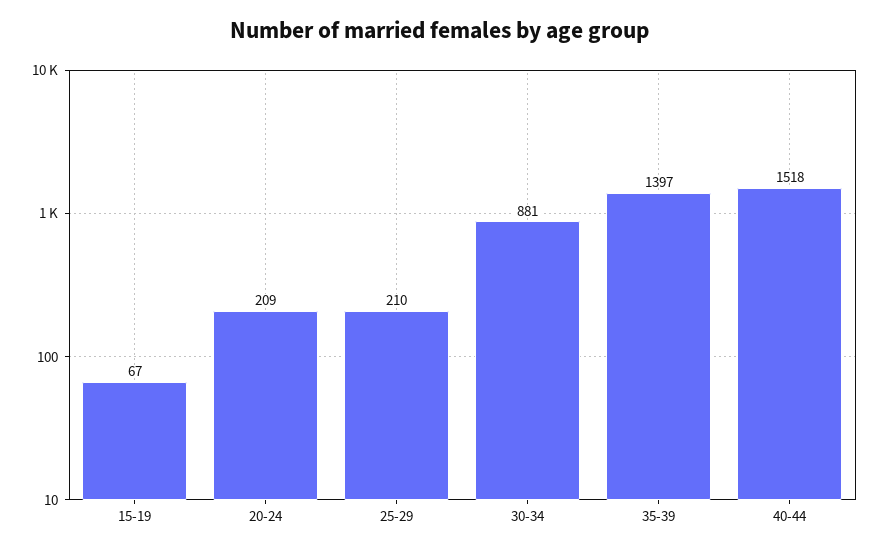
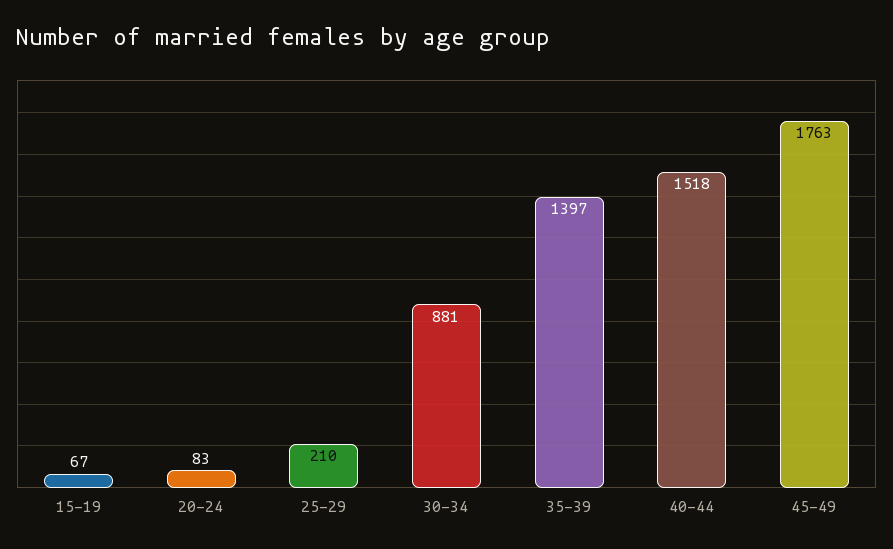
20-24: 209 -> 83
45-49: none -> 1763

